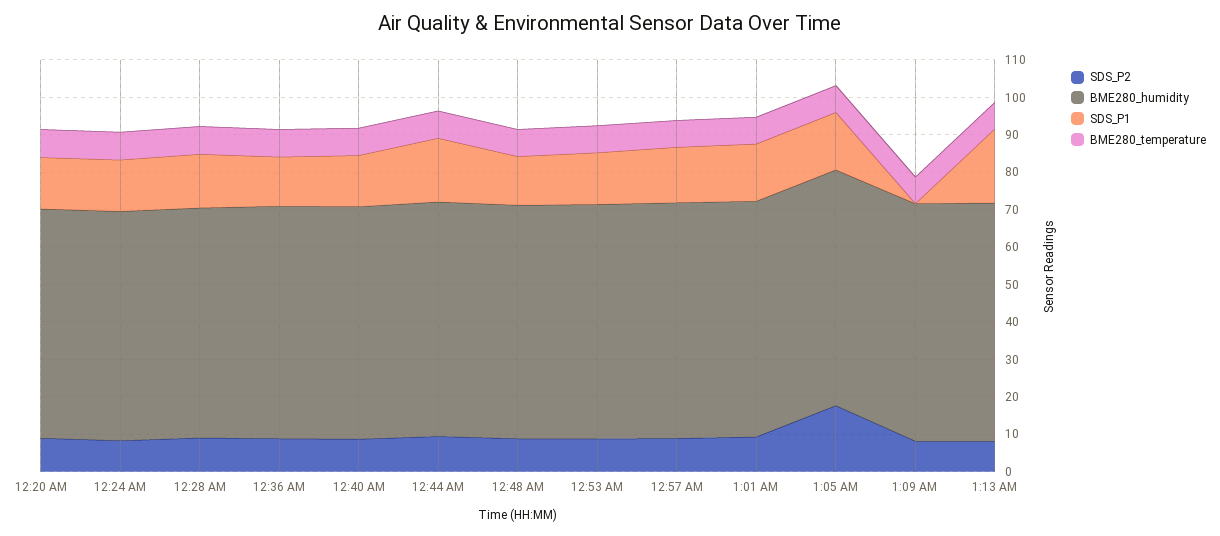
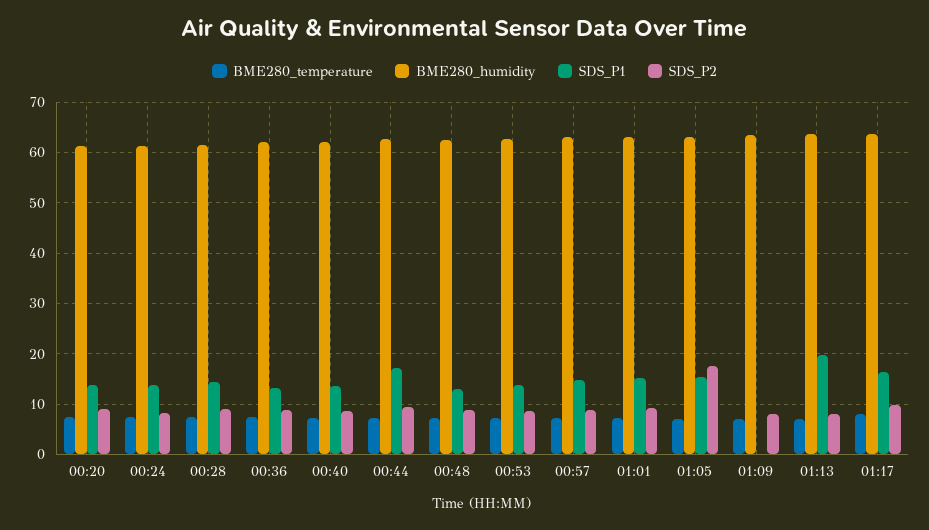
BME280_temperature, 01:17: none -> 8
BME280_humidity, 01:17: none -> 64
SDS_P1, 01:17: none -> 16
SDS_P2, 01:17: none -> 10

